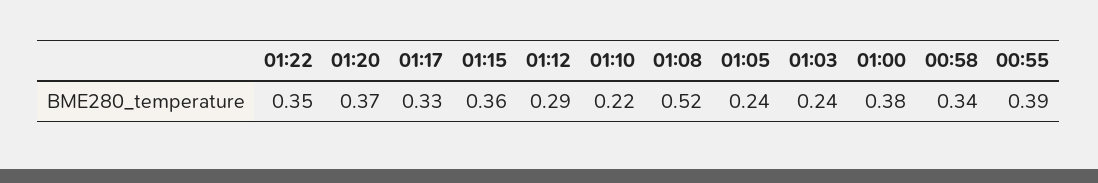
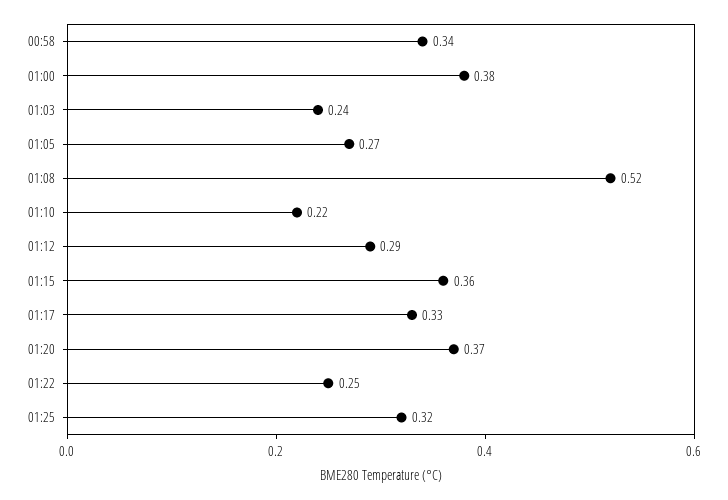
01:22: 0.35 -> 0.25
01:05: 0.24 -> 0.27
00:55: 0.39 -> none
01:25: none -> 0.32

